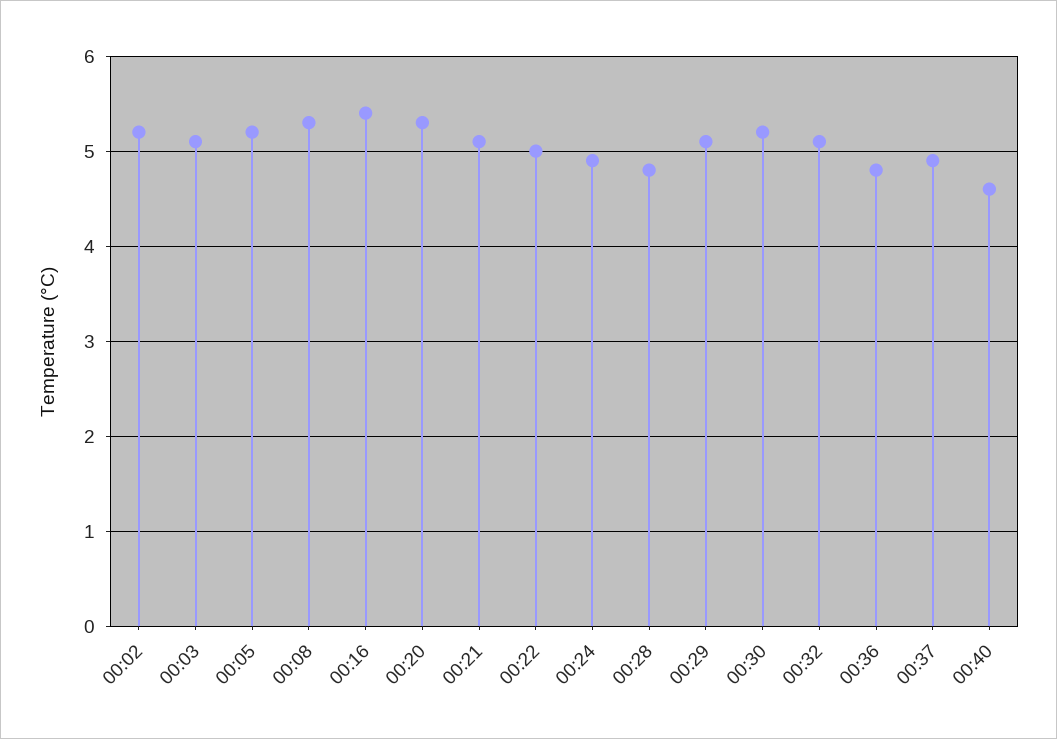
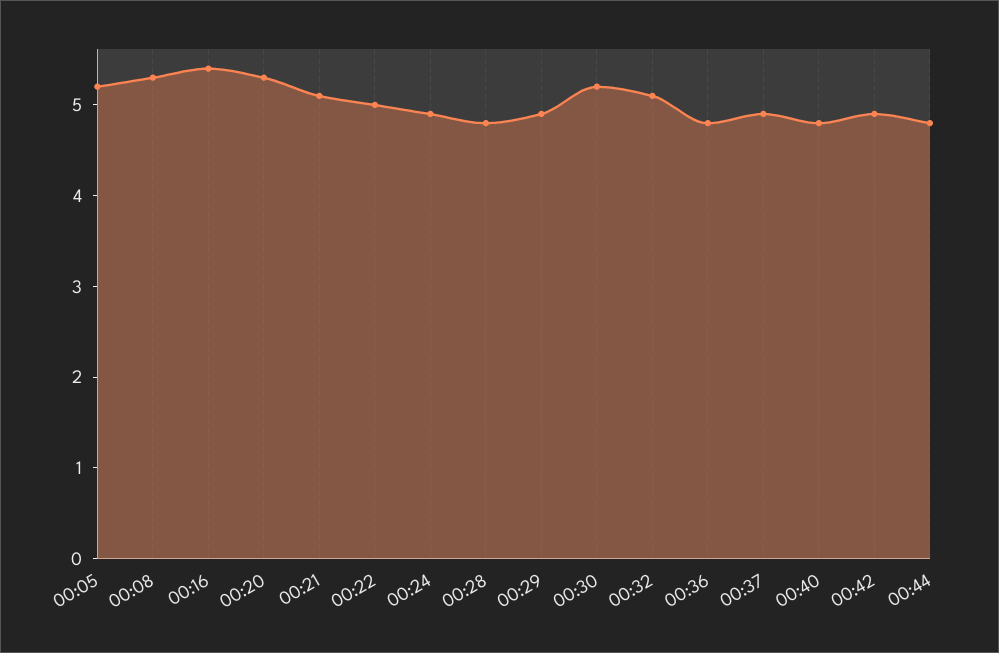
00:02: 5.2 -> none
00:03: 5.1 -> none
00:29: 5.1 -> 4.9
00:40: 4.6 -> 4.8
00:42: none -> 4.9
00:44: none -> 4.8

